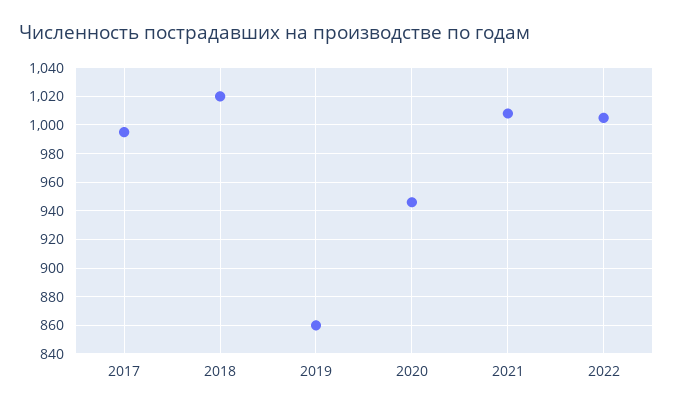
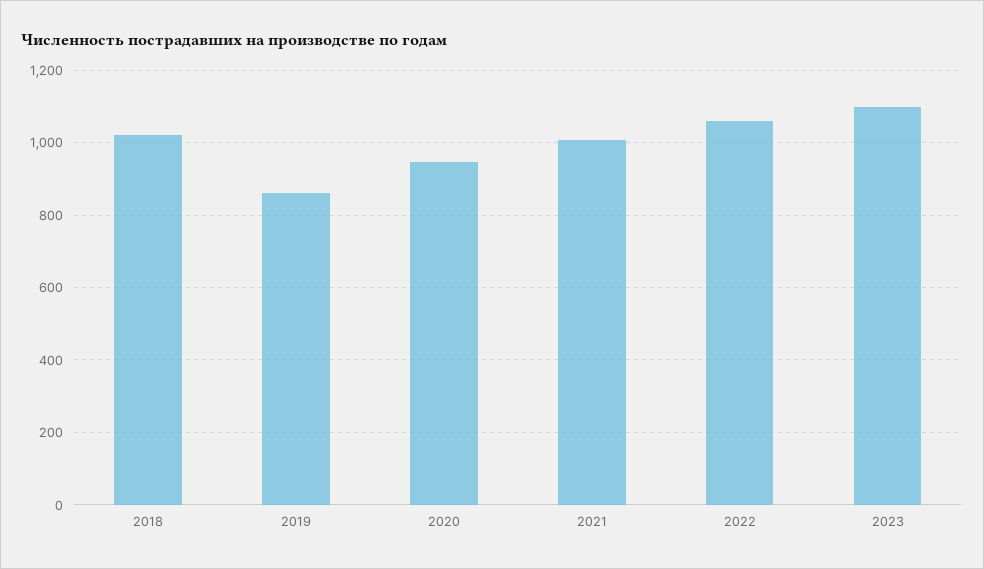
2017: 995 -> none
2022: 1005 -> 1060
2023: none -> 1100

